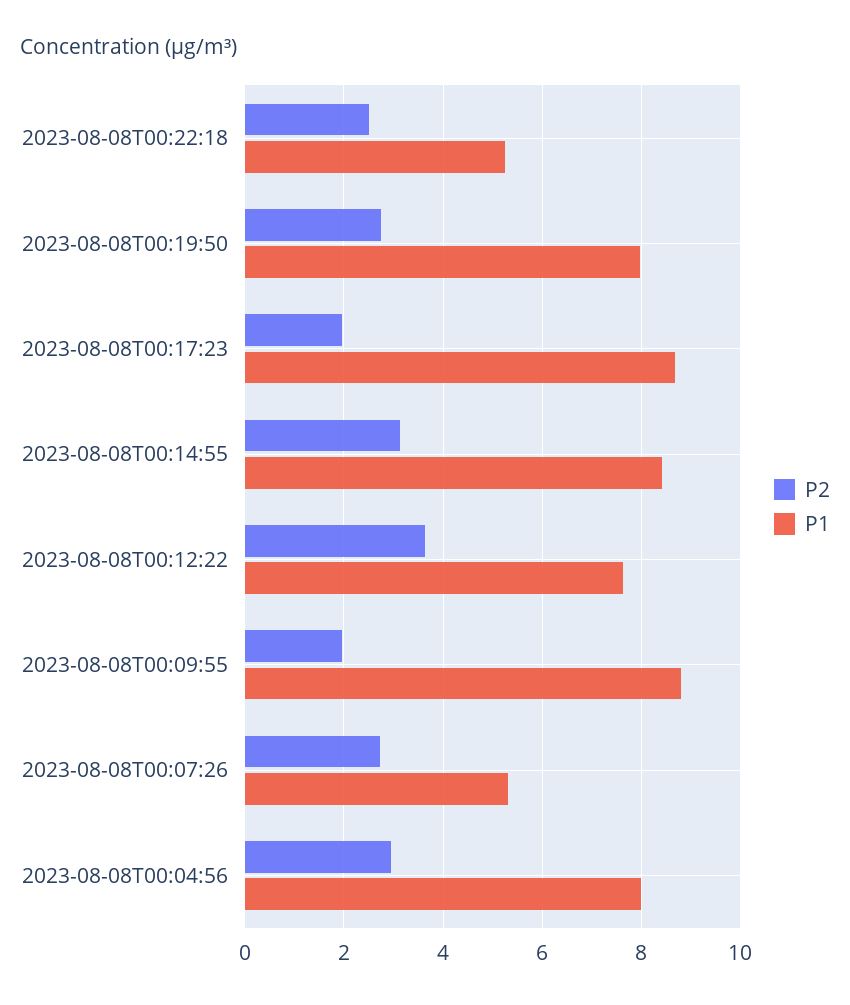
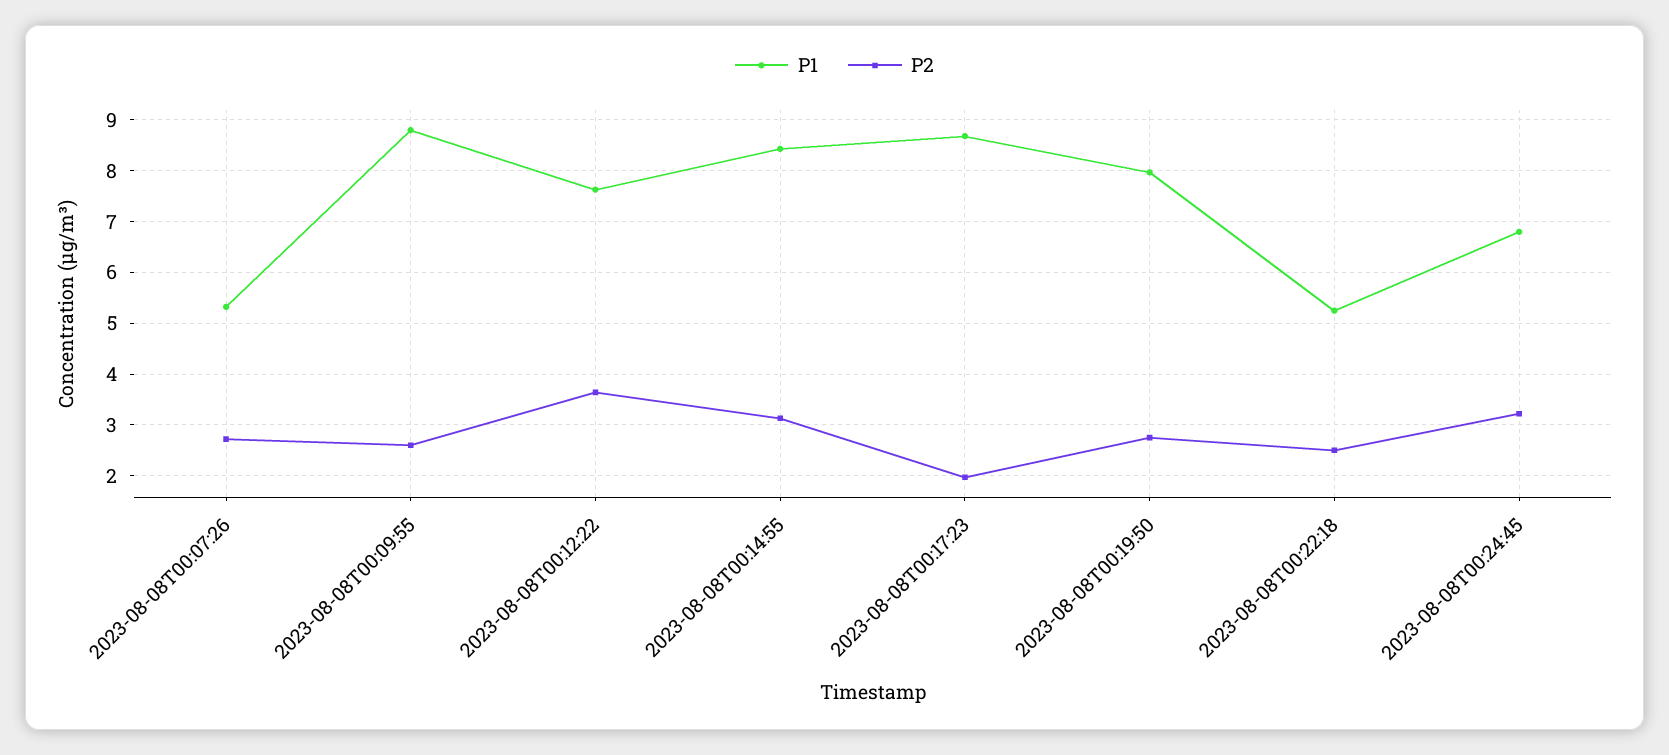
P2, 2023-08-08T00:09:55: 2 -> 2.6
P2, 2023-08-08T00:04:56: 3 -> none
P1, 2023-08-08T00:04:56: 8 -> none
P1, 2023-08-08T00:24:45: none -> 6.8
P2, 2023-08-08T00:24:45: none -> 3.2

